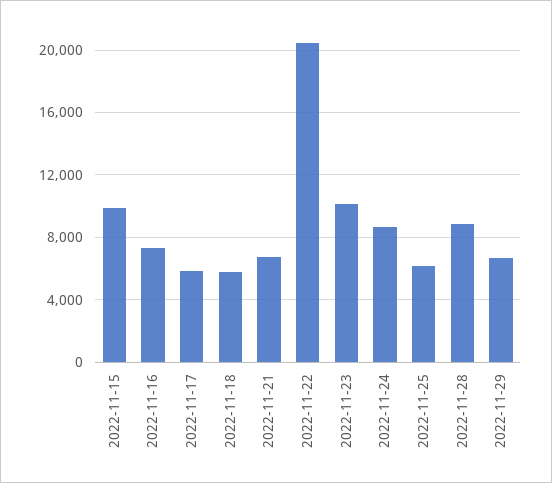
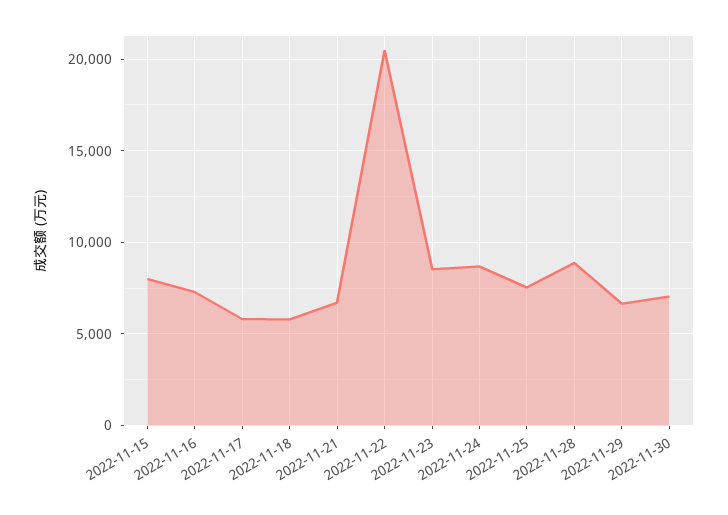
2022-11-15: 10000 -> 8000
2022-11-23: 10000 -> 8500
2022-11-25: 6000 -> 7500
2022-11-30: none -> 7000

